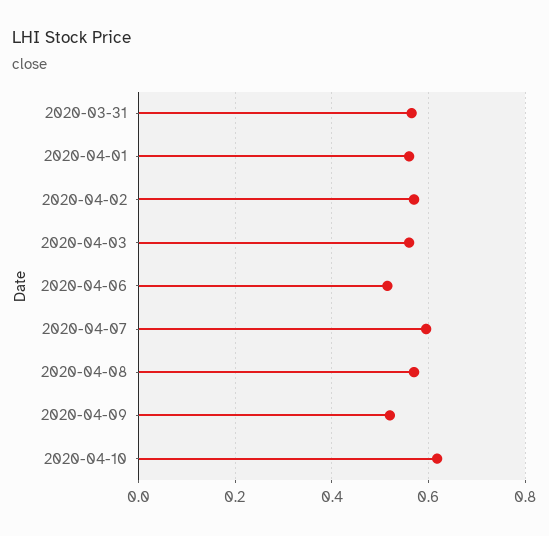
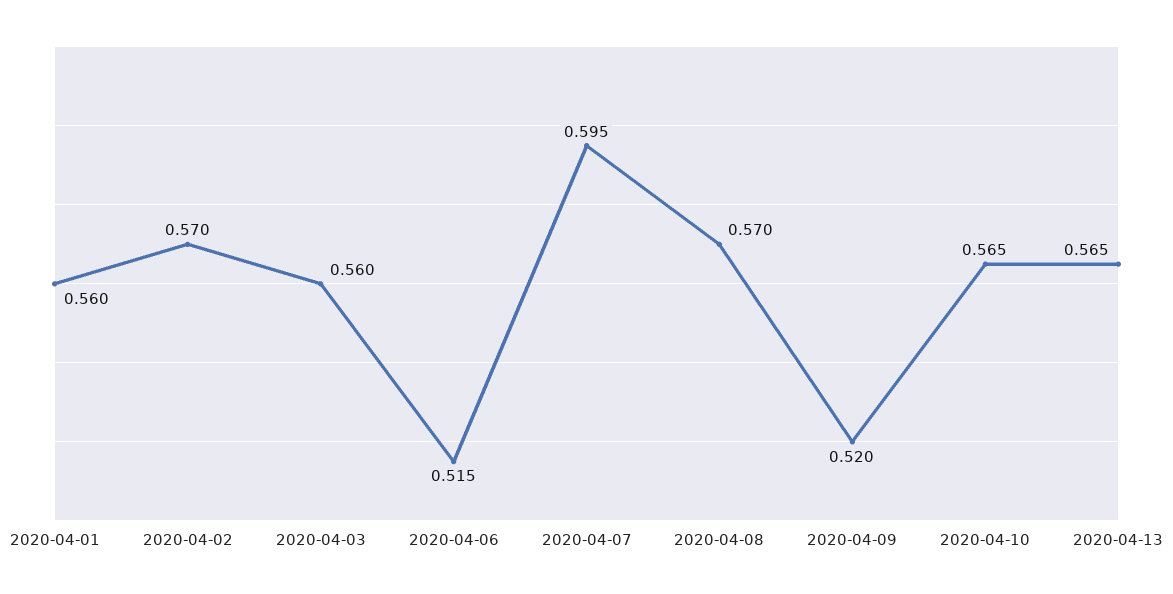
2020-03-31: 0.56 -> none
2020-04-10: 0.62 -> 0.565
2020-04-13: none -> 0.565

